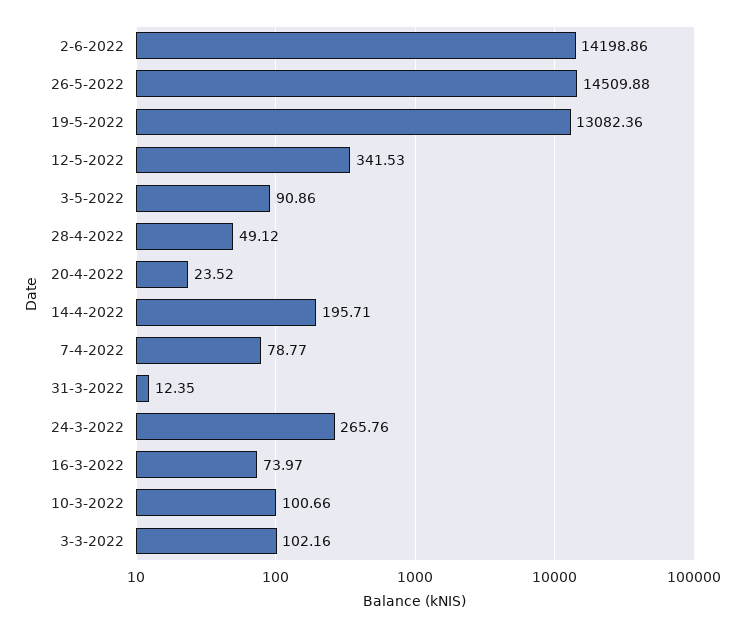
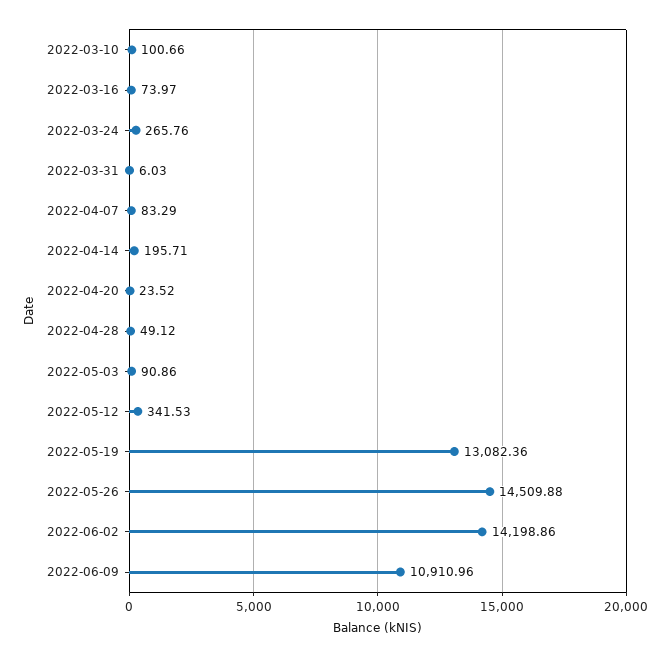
7-4-2022: 78.77 -> 83.29
31-3-2022: 12.35 -> 6.03
3-3-2022: 102.16 -> none
2022-06-09: none -> 10910.96

